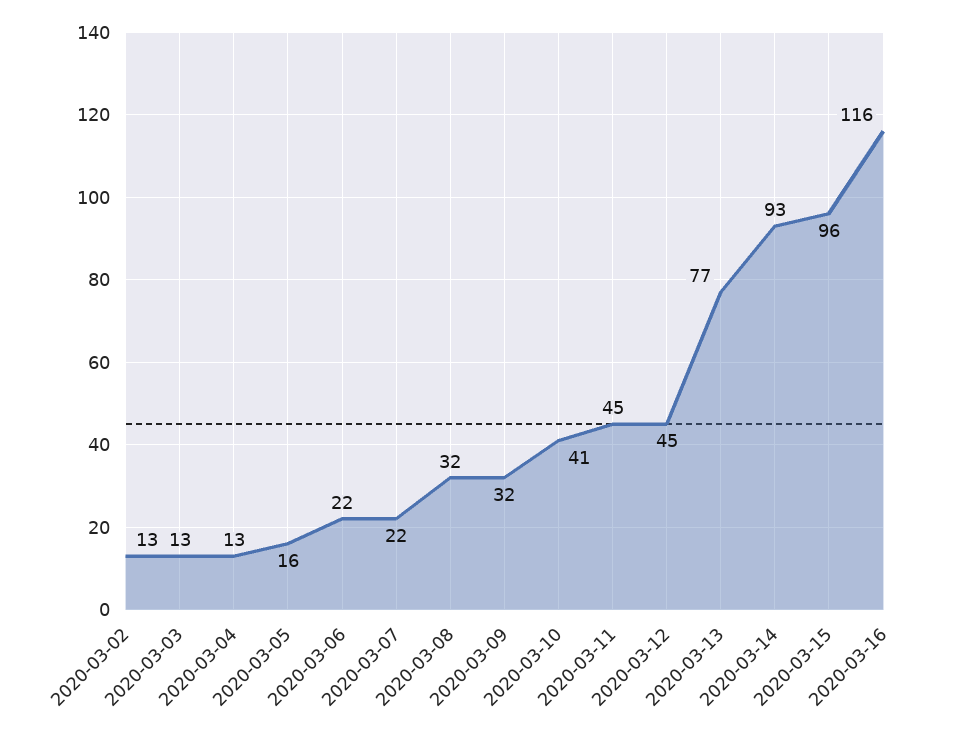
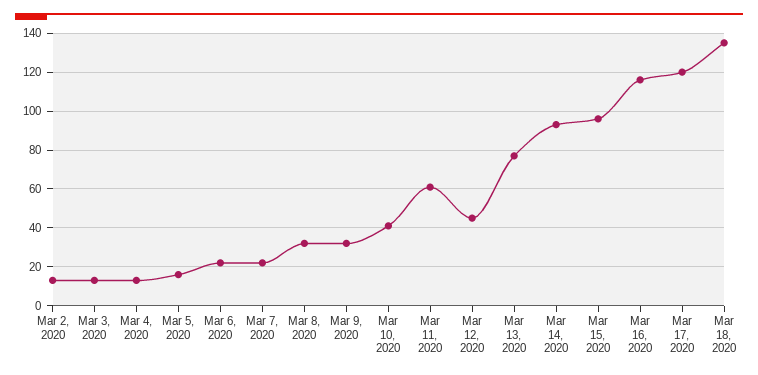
2020-03-11: 45 -> 60
Mar 17, 2020: none -> 120
Mar 18, 2020: none -> 135

